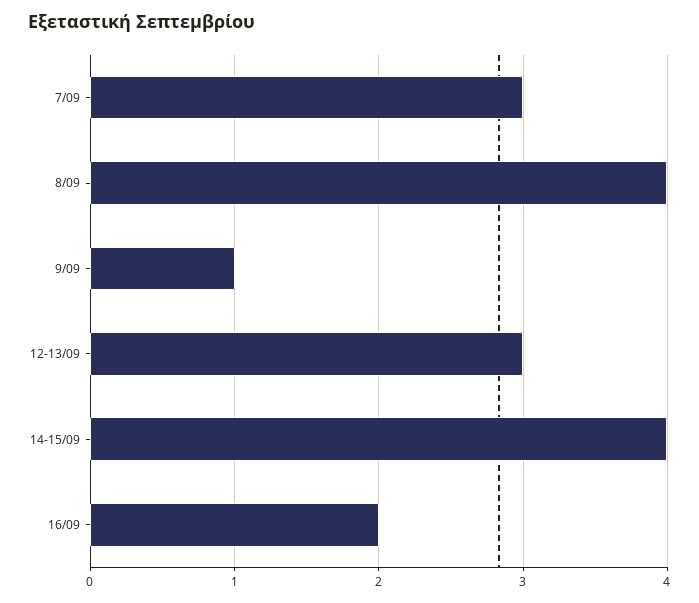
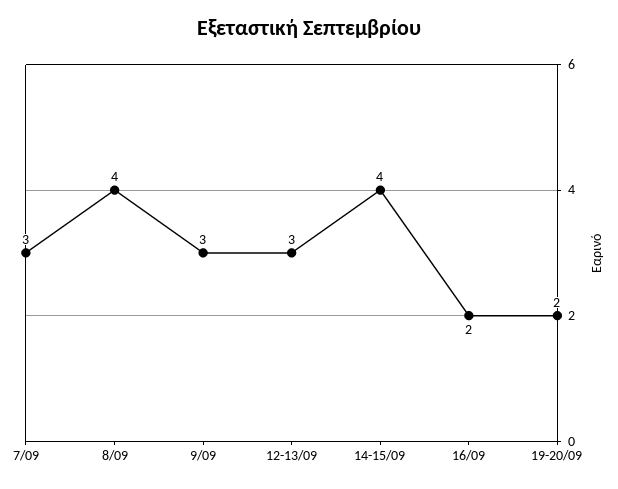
9/09: 1 -> 3
19-20/09: none -> 2

